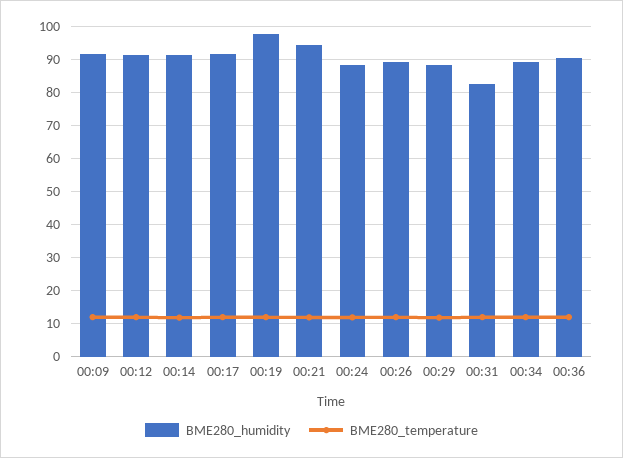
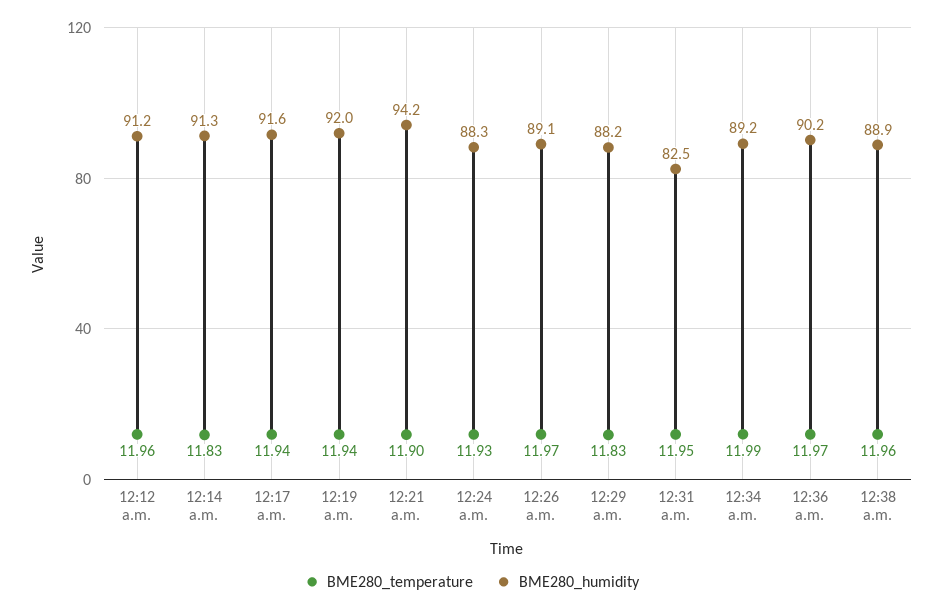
BME280_humidity, 00:09: 92 -> none
BME280_temperature, 00:09: 12 -> none
BME280_humidity, 00:19: 98 -> 92
BME280_temperature, 12:38 a.m.: none -> 11.96
BME280_humidity, 12:38 a.m.: none -> 88.9

